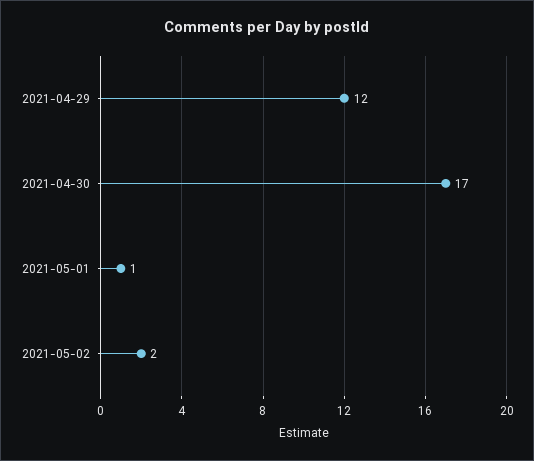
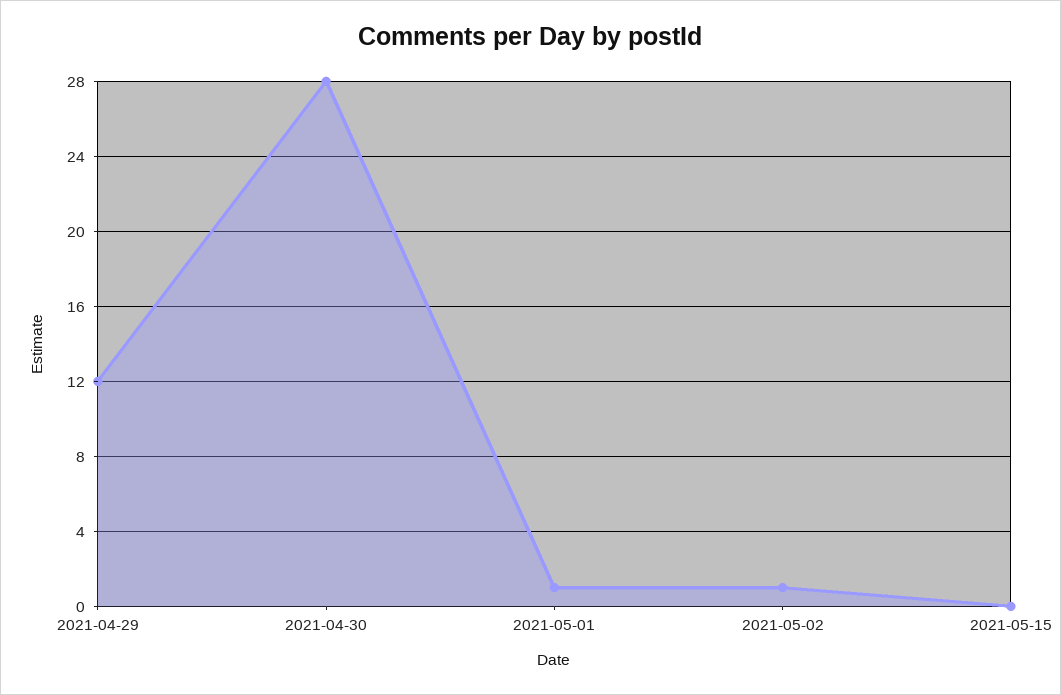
2021-04-30: 17 -> 28
2021-05-02: 2 -> 1
2021-05-15: none -> 0

